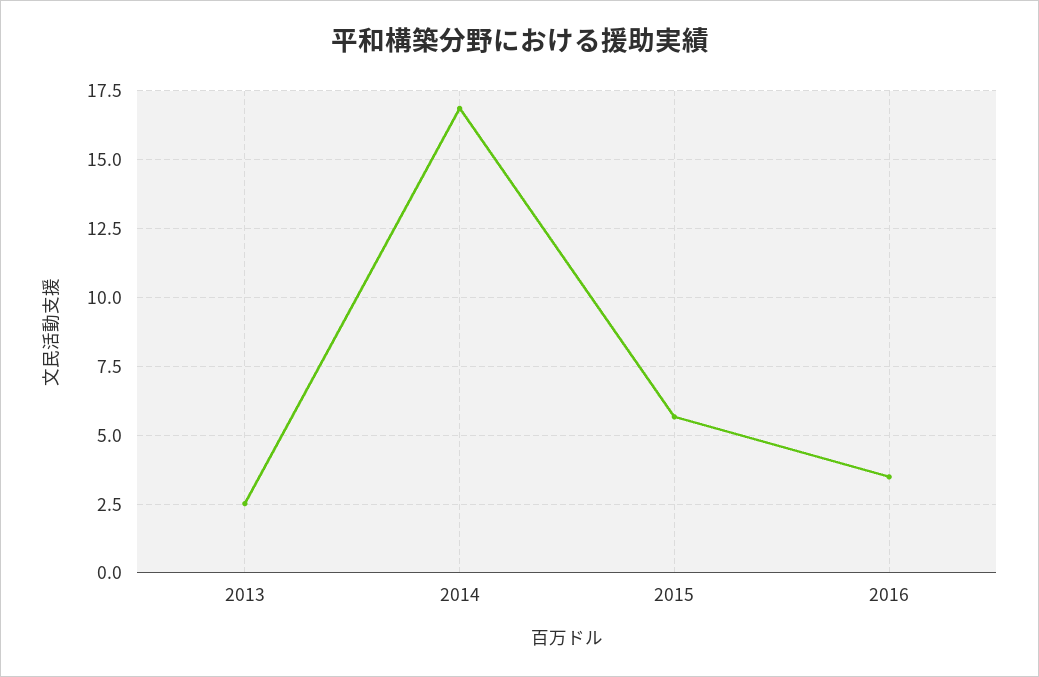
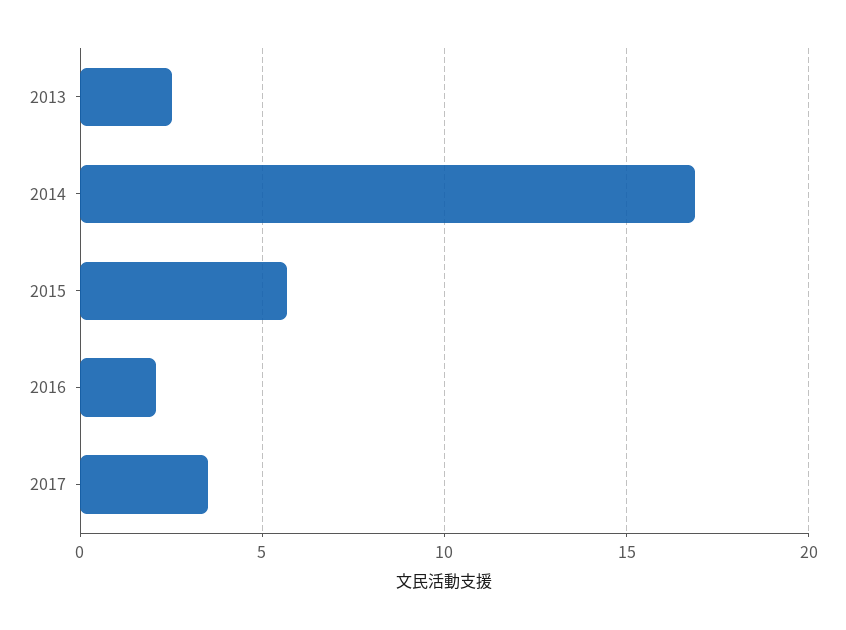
2016: 3.5 -> 2
2017: none -> 3.5

